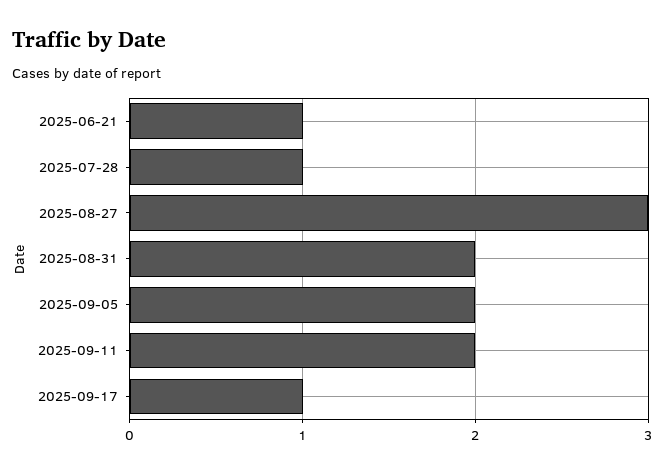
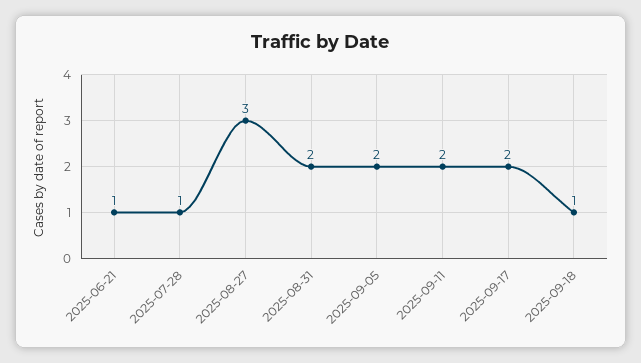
2025-09-17: 1 -> 2
2025-09-18: none -> 1

